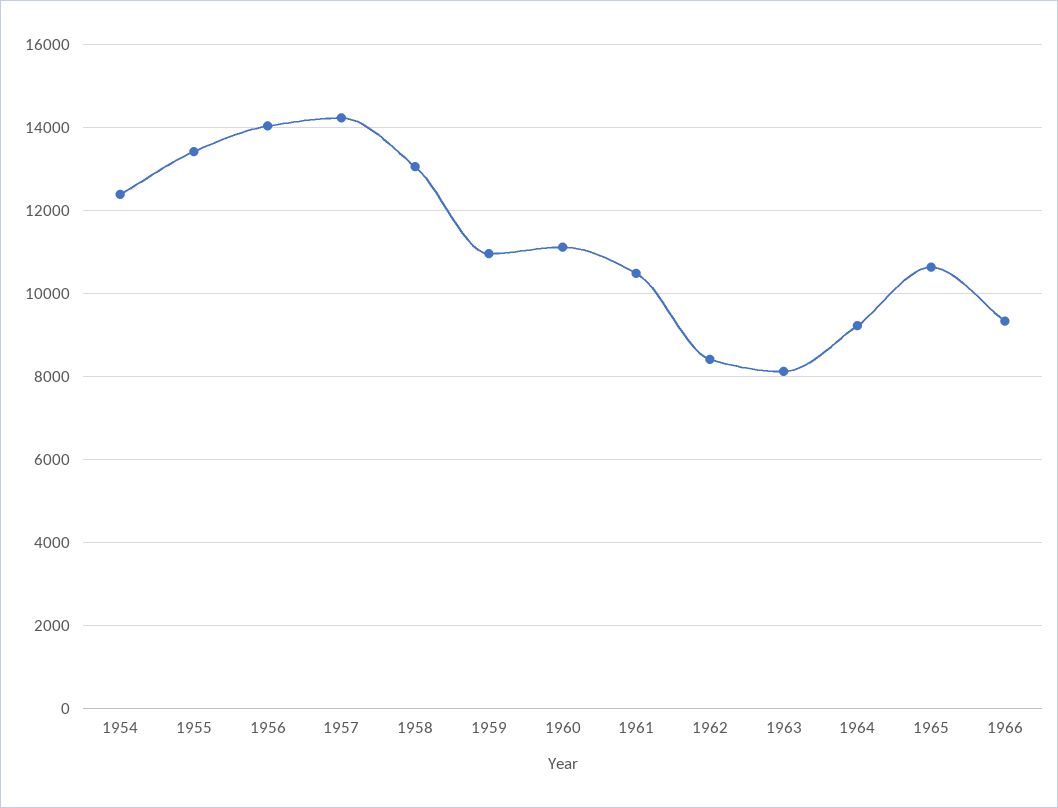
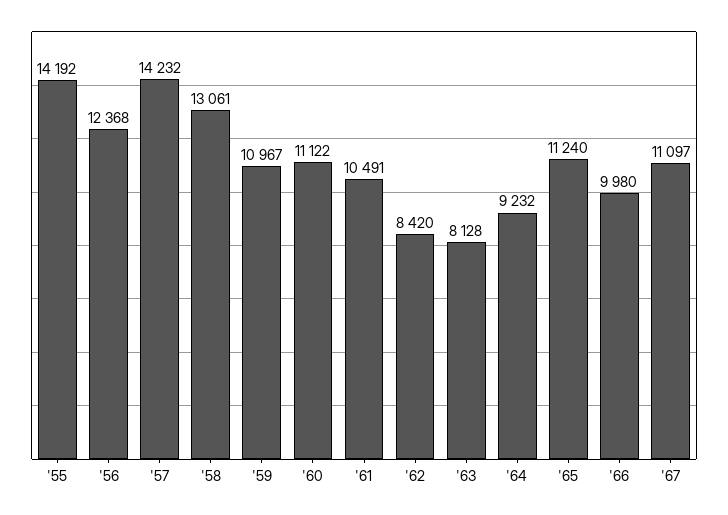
1954: 12400 -> none
1955: 13400 -> 14192
1956: 14000 -> 12368
1965: 10600 -> 11240
1966: 9400 -> 9980
'67: none -> 11097

